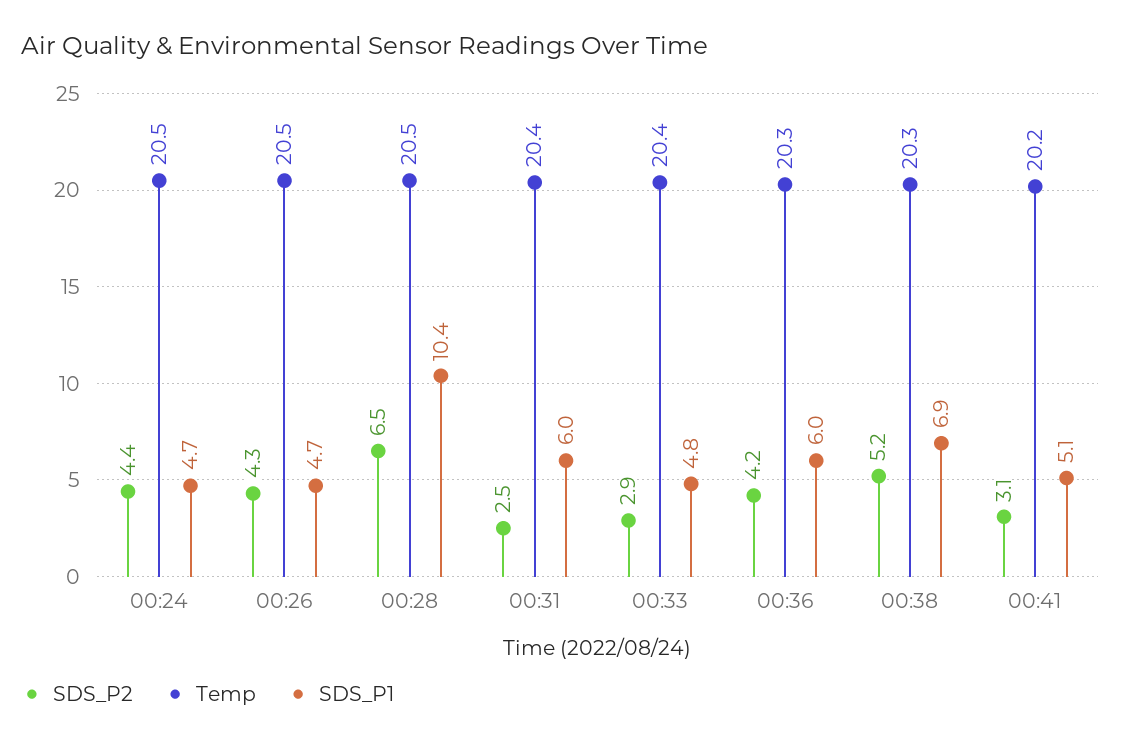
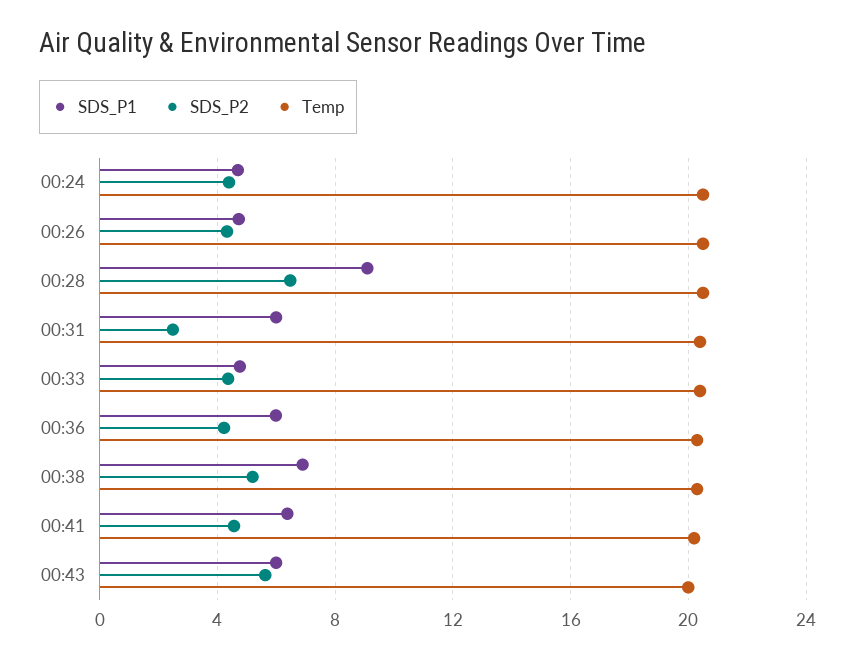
SDS_P1, 00:28: 10.4 -> 9
SDS_P2, 00:33: 2.9 -> 4.5
SDS_P2, 00:41: 3.1 -> 4.5
SDS_P1, 00:41: 5.1 -> 6.5
SDS_P1, 00:43: none -> 6
SDS_P2, 00:43: none -> 5.5
Temp, 00:43: none -> 20

